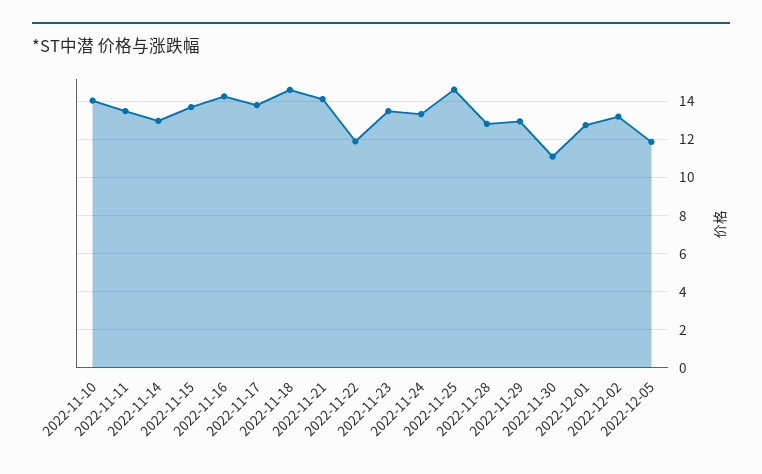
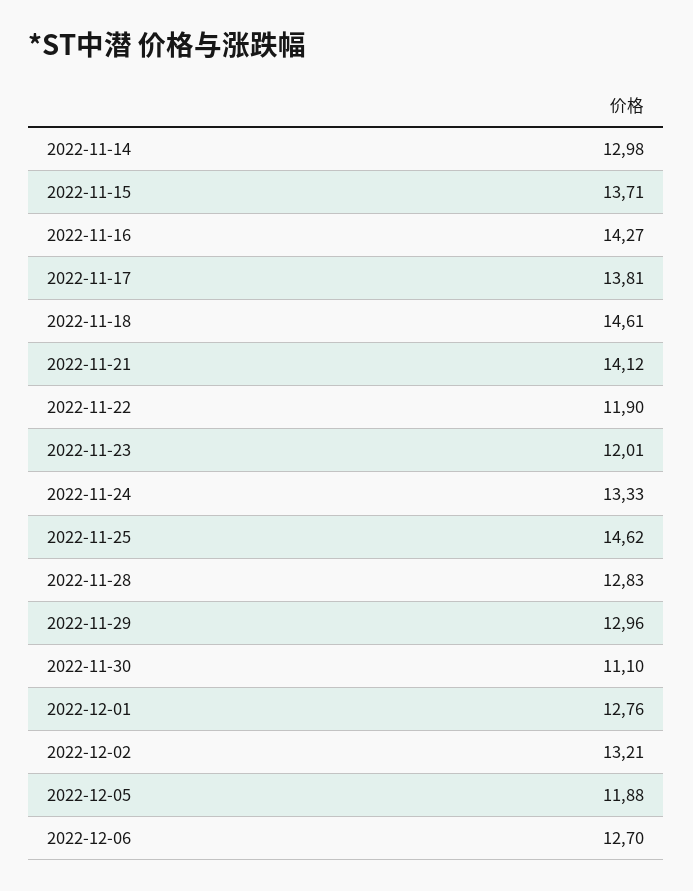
2022-11-10: 14 -> none
2022-11-11: 13.5 -> none
2022-11-23: 13.5 -> 12.01
2022-12-06: none -> 12.7

